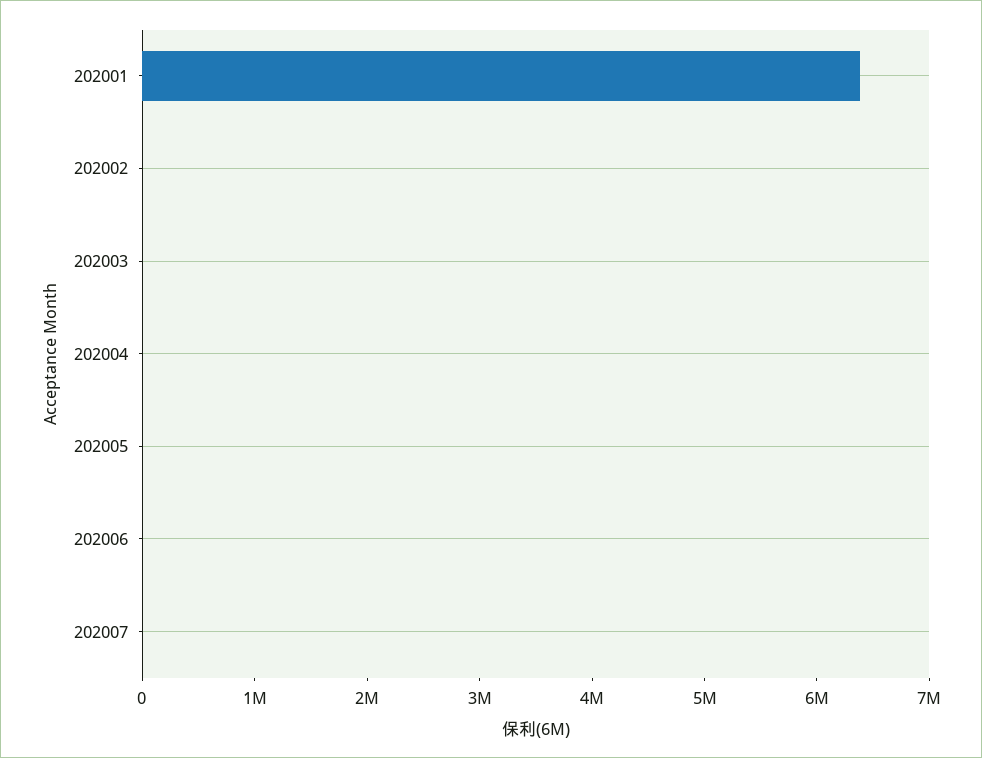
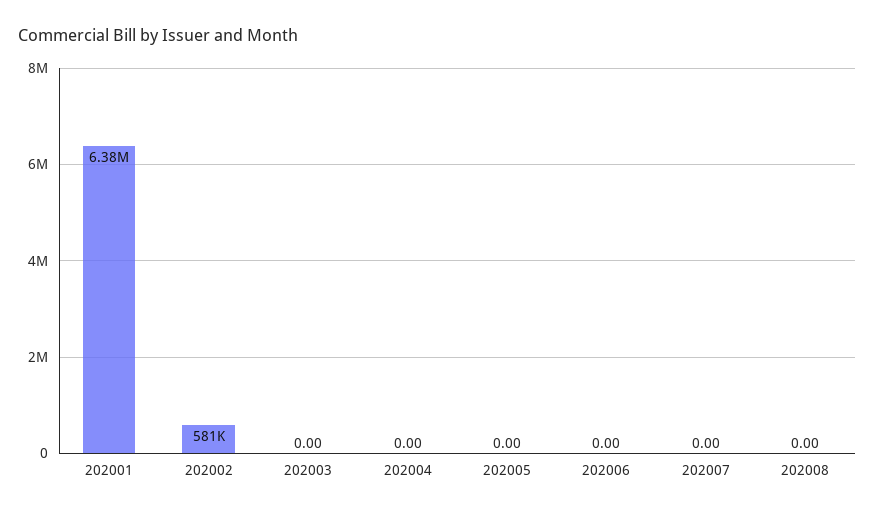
202002: 0 -> 581000
202008: none -> 0

